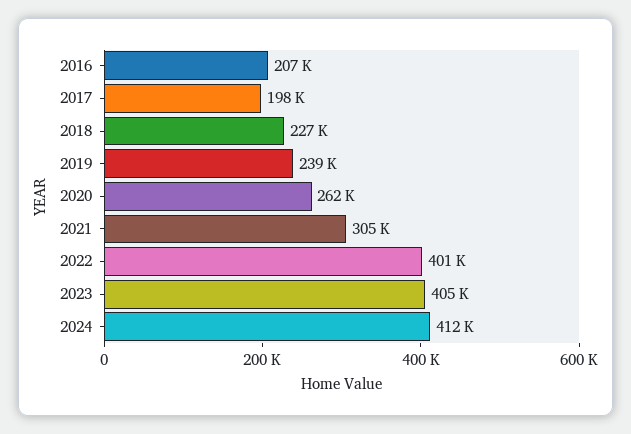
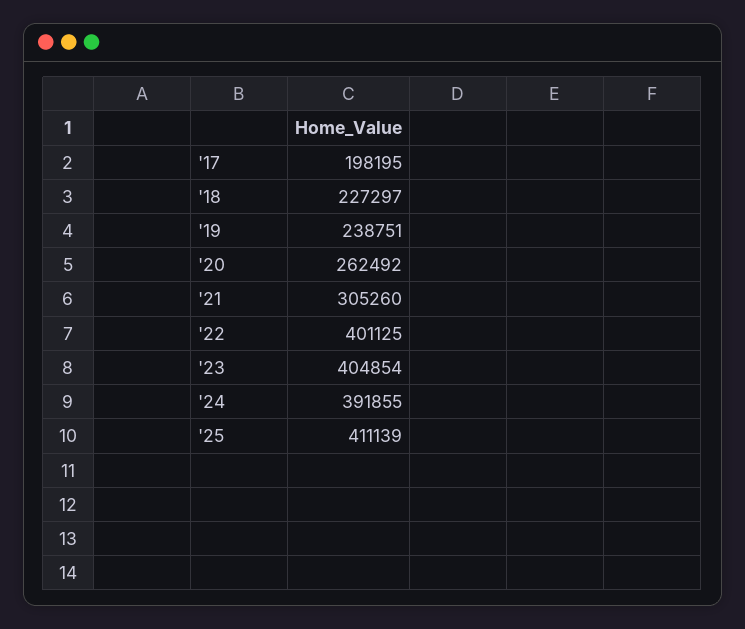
2016: 207000 -> none
2024: 412000 -> 391855
'25: none -> 411139

